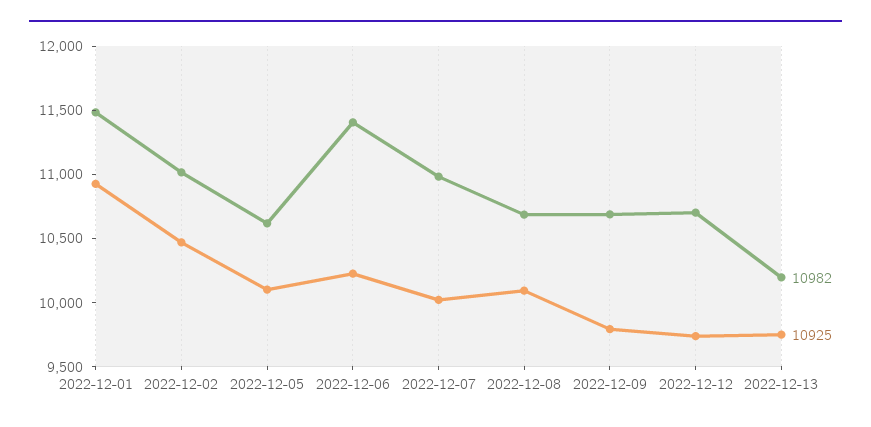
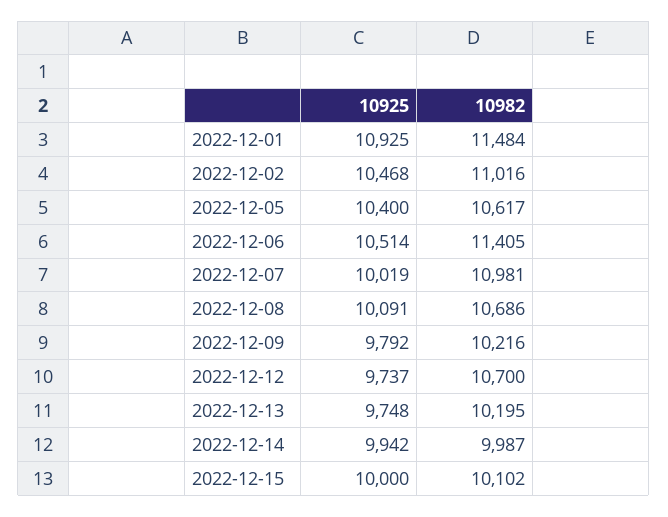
10925, 2022-12-05: 10100 -> 10400
10925, 2022-12-06: 10200 -> 10514
10982, 2022-12-09: 10700 -> 10216
10925, 2022-12-14: none -> 9942
10982, 2022-12-14: none -> 9987
10925, 2022-12-15: none -> 10000
10982, 2022-12-15: none -> 10102

